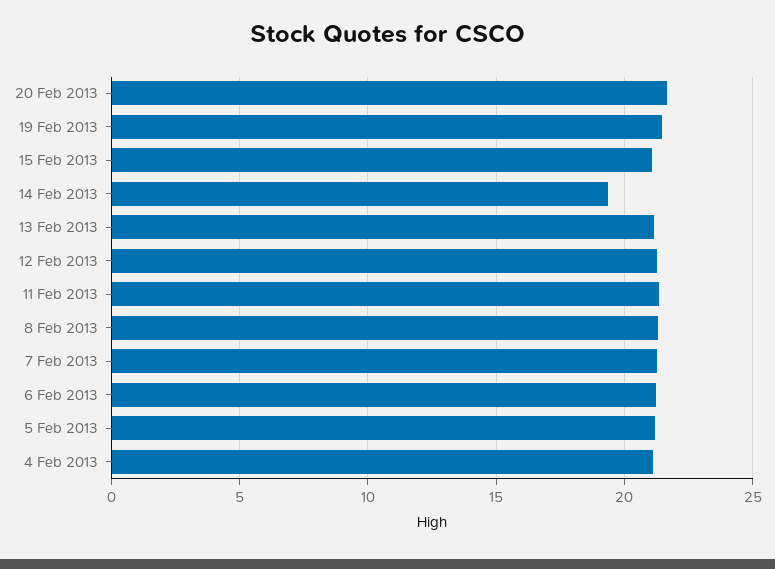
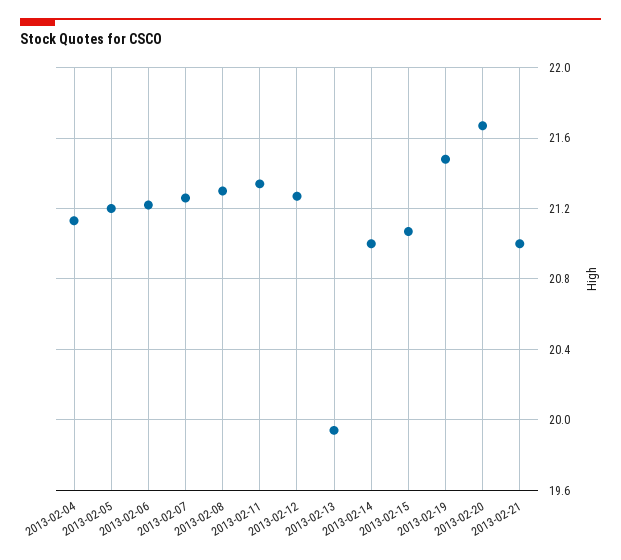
14 Feb 2013: 19.5 -> 21
13 Feb 2013: 21 -> 19.95
2013-02-21: none -> 21

